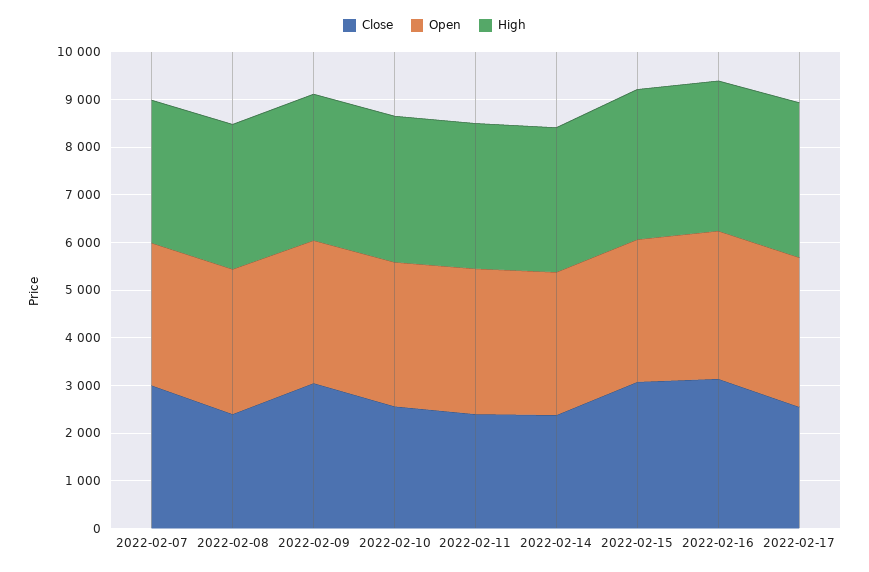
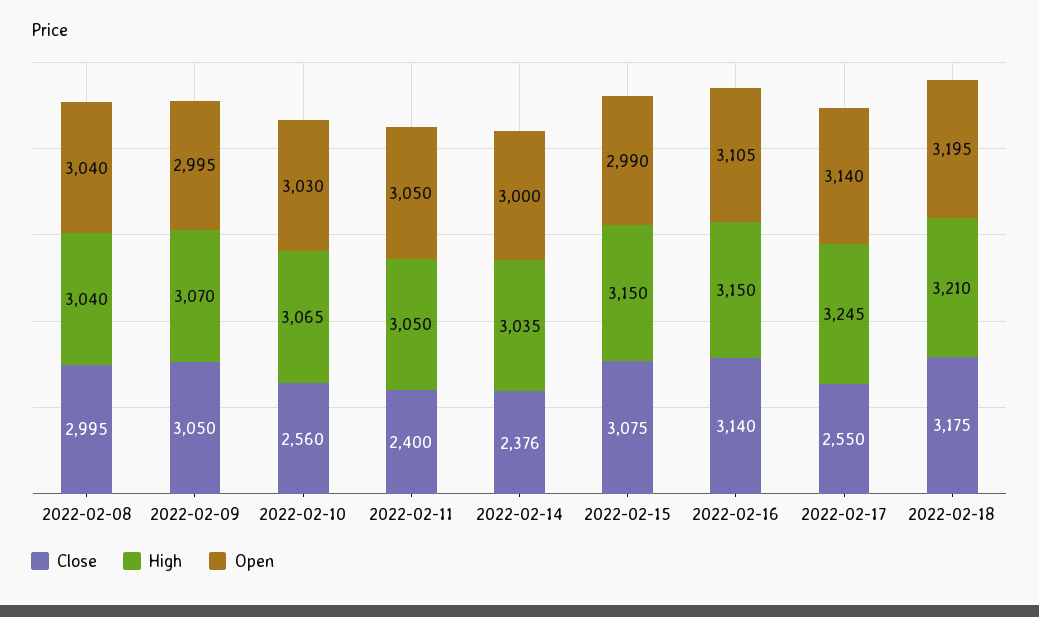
Close, 2022-02-07: 3000 -> none
Open, 2022-02-07: 3000 -> none
High, 2022-02-07: 3000 -> none
Close, 2022-02-08: 2400 -> 2995
Close, 2022-02-18: none -> 3175
High, 2022-02-18: none -> 3210
Open, 2022-02-18: none -> 3195

